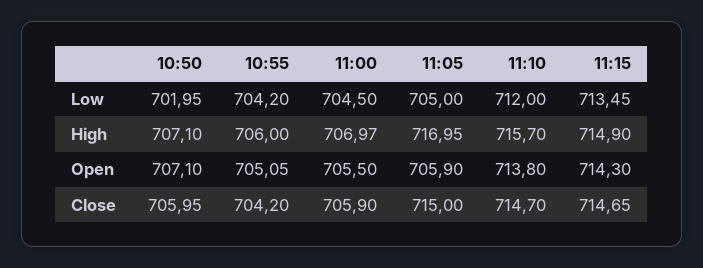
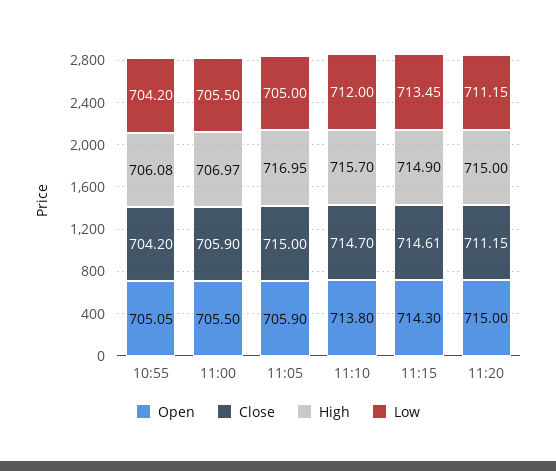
Low, 10:50: 701.95 -> none
Low, 11:00: 704.5 -> 705.5
High, 10:50: 707.1 -> none
High, 10:55: 706 -> 706.08
Open, 10:50: 707.1 -> none
Close, 10:50: 705.95 -> none
Close, 11:15: 714.65 -> 714.61
Open, 11:20: none -> 715
Close, 11:20: none -> 711.15
High, 11:20: none -> 715
Low, 11:20: none -> 711.15

